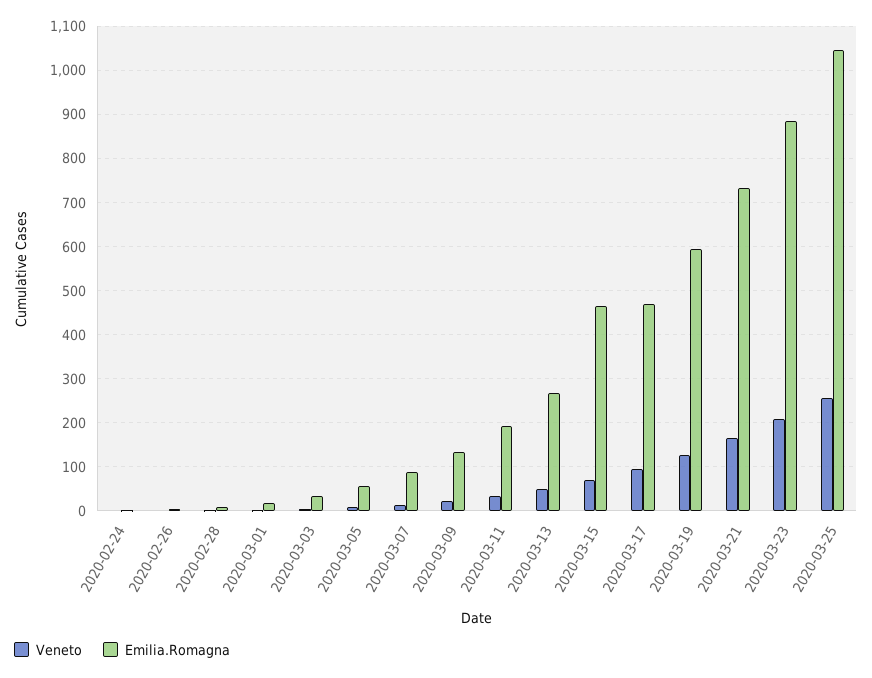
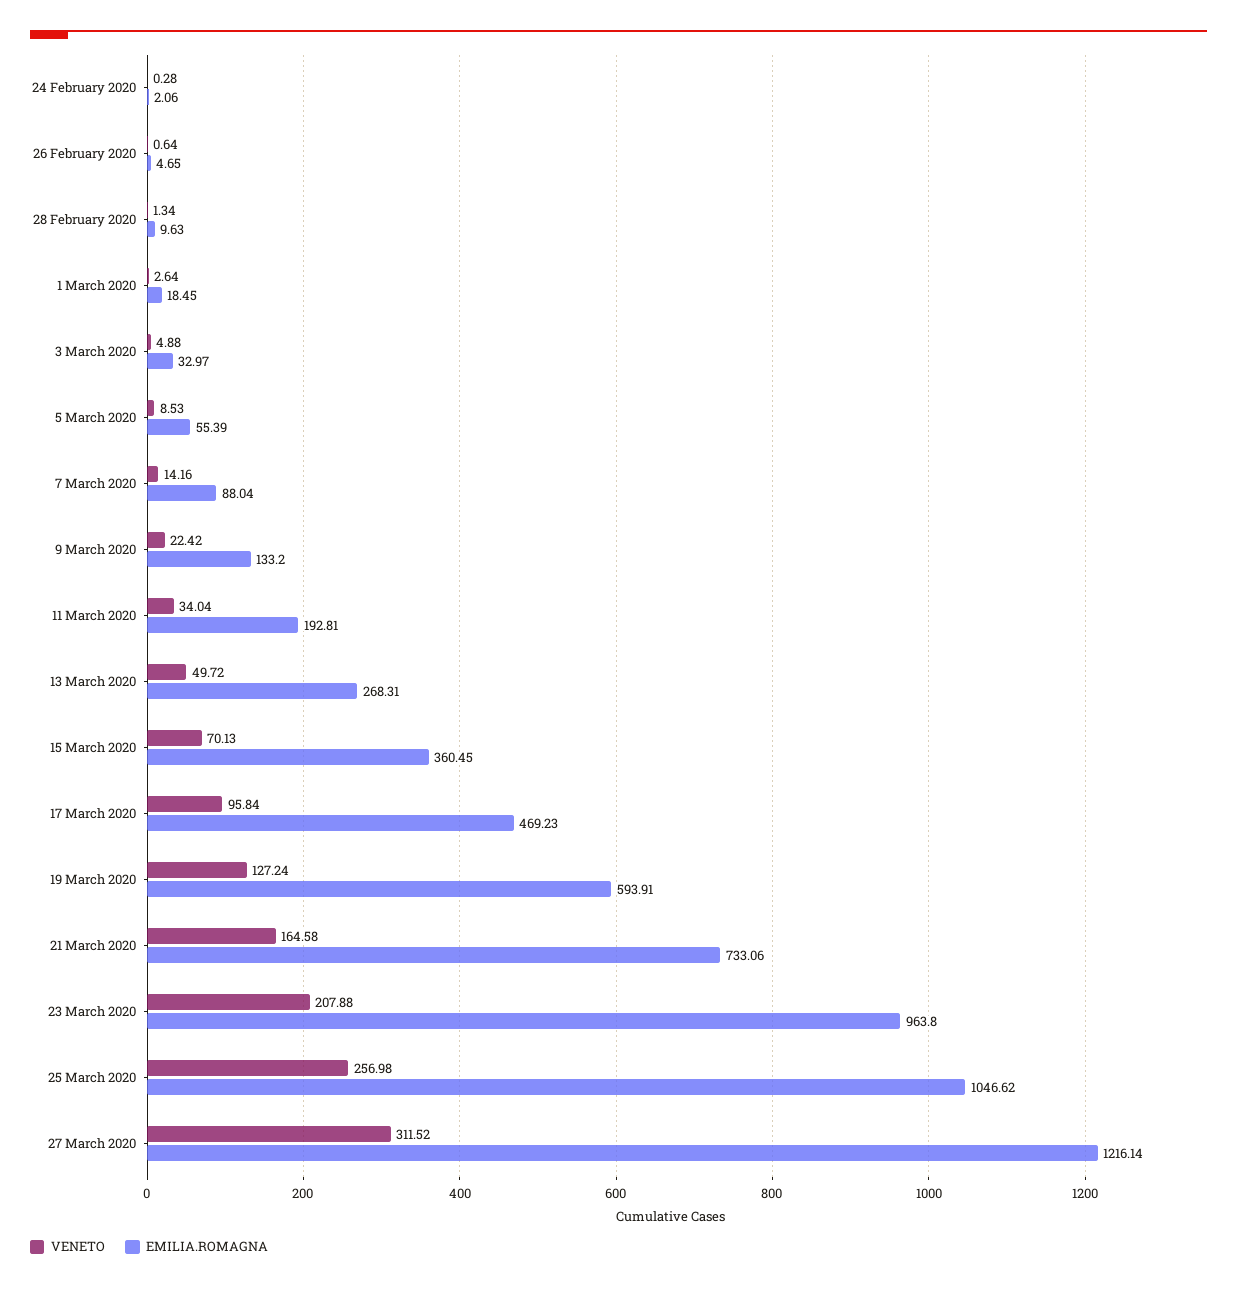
Emilia.Romagna, 2020-03-15: 460 -> 360.45
Emilia.Romagna, 2020-03-23: 880 -> 963.8
Veneto, 27 March 2020: none -> 311.52
Emilia.Romagna, 27 March 2020: none -> 1216.14

